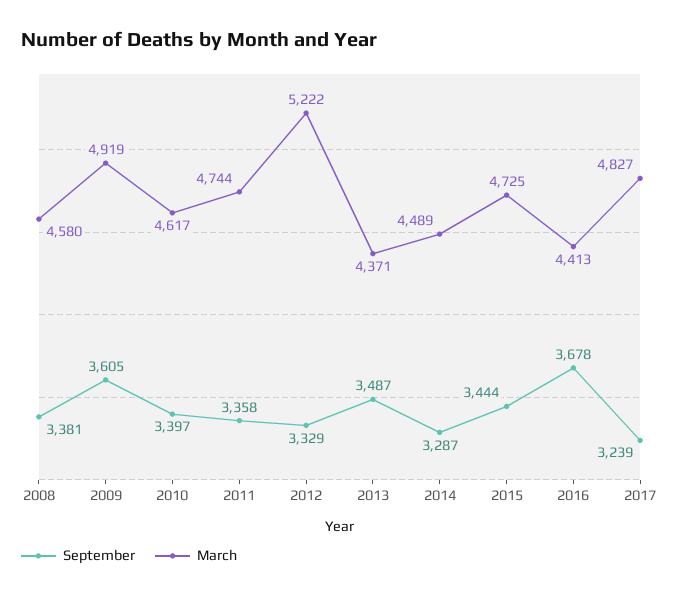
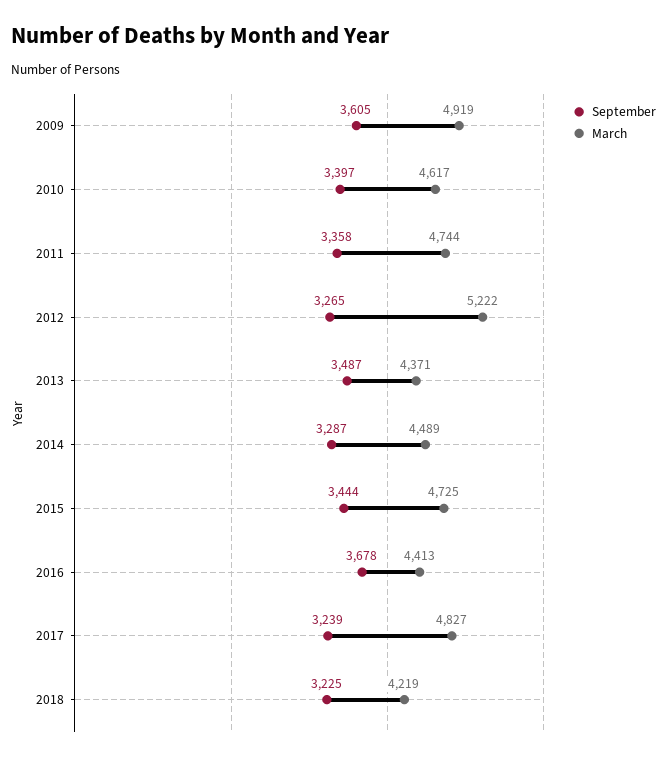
September, 2008: 3381 -> none
March, 2008: 4580 -> none
September, 2012: 3329 -> 3265
September, 2018: none -> 3225
March, 2018: none -> 4219

